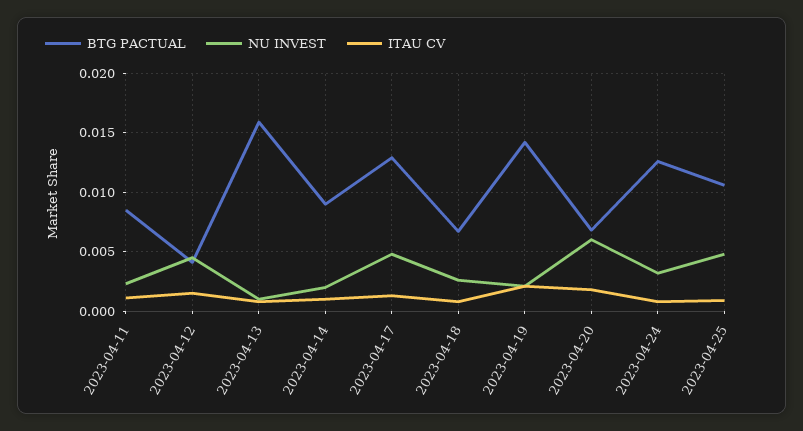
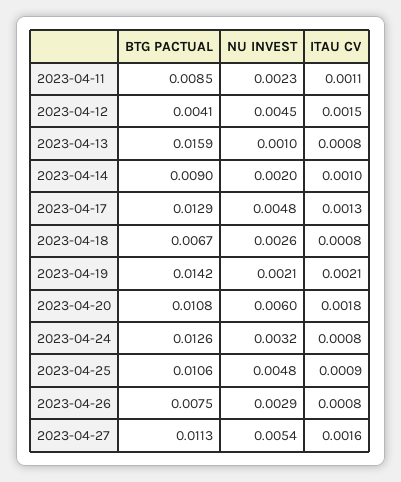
BTG PACTUAL, 2023-04-20: 0.007 -> 0.0108
BTG PACTUAL, 2023-04-26: none -> 0.0075
NU INVEST, 2023-04-26: none -> 0.0029
ITAU CV, 2023-04-26: none -> 0.0008
BTG PACTUAL, 2023-04-27: none -> 0.0113
NU INVEST, 2023-04-27: none -> 0.0054
ITAU CV, 2023-04-27: none -> 0.0016

